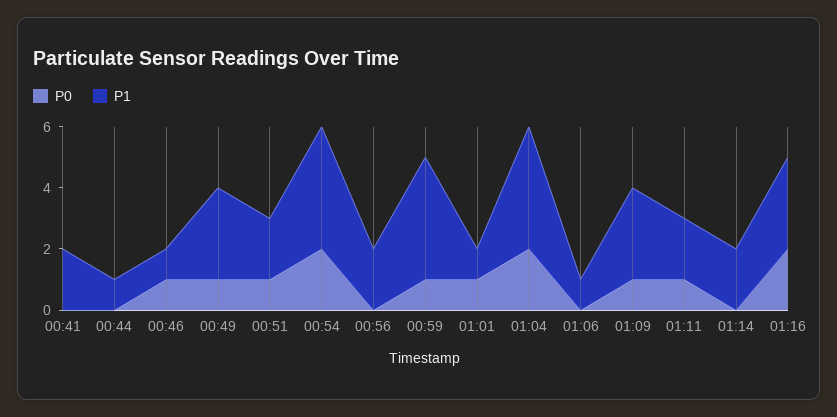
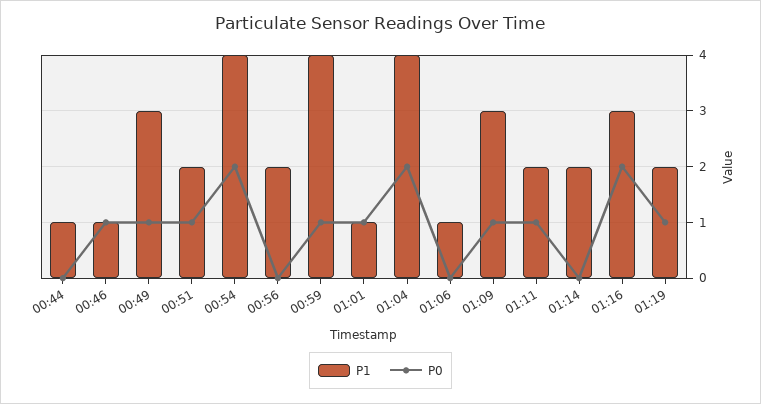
P0, 00:41: 0 -> none
P1, 00:41: 2 -> none
P1, 01:19: none -> 2
P0, 01:19: none -> 1

